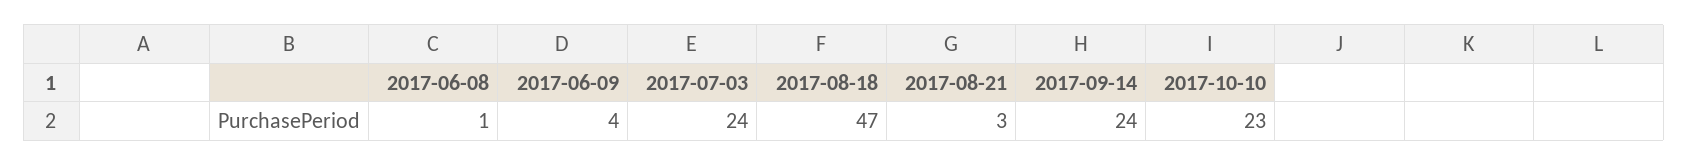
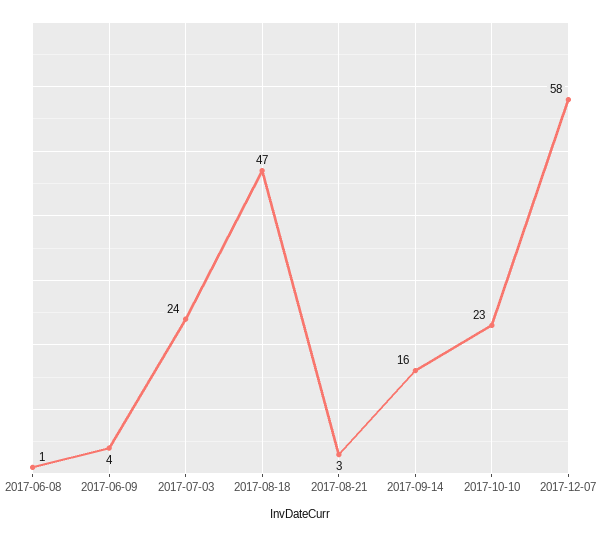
2017-09-14: 24 -> 16
2017-12-07: none -> 58

